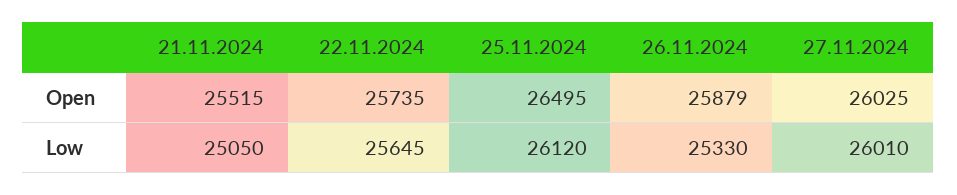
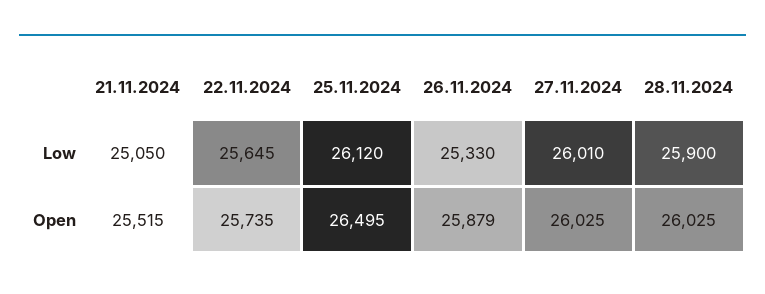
28.11.2024, Low: none -> 25900
28.11.2024, Open: none -> 26025

